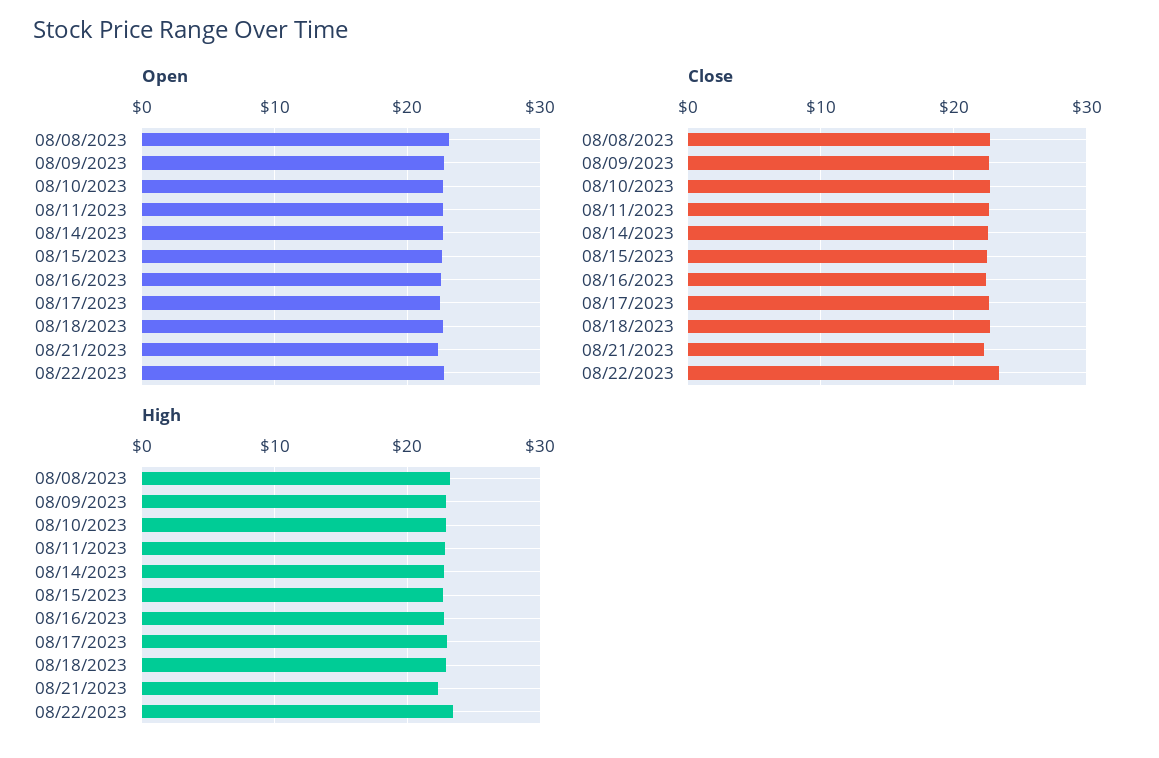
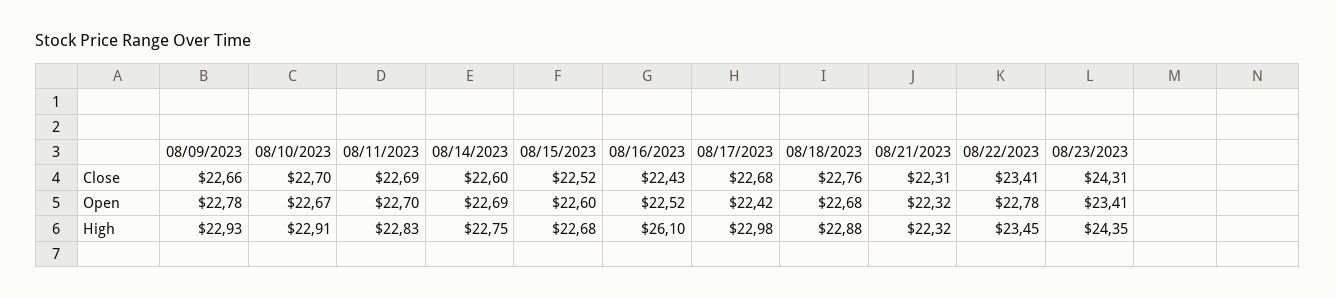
Open, 08/08/2023: 23 -> none
Close, 08/08/2023: 23 -> none
High, 08/08/2023: 23 -> none
High, 08/16/2023: 23 -> 26.1
Close, 08/23/2023: none -> 24.31
Open, 08/23/2023: none -> 23.41
High, 08/23/2023: none -> 24.35

